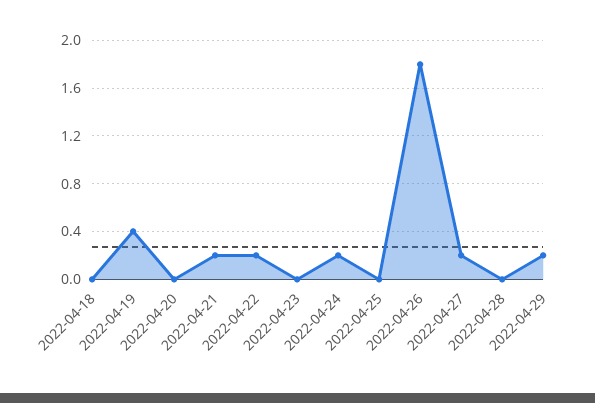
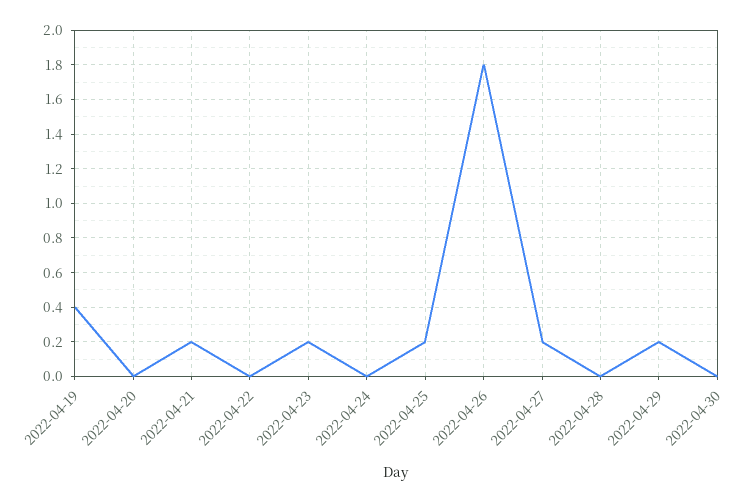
2022-04-18: 0 -> none
2022-04-22: 0.2 -> 0
2022-04-23: 0 -> 0.2
2022-04-24: 0.2 -> 0
2022-04-25: 0 -> 0.2
2022-04-30: none -> 0

